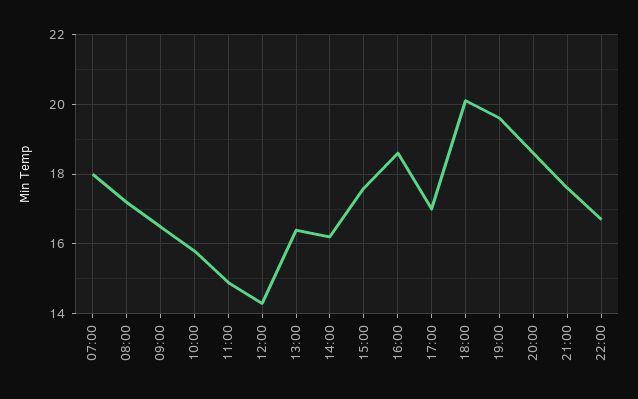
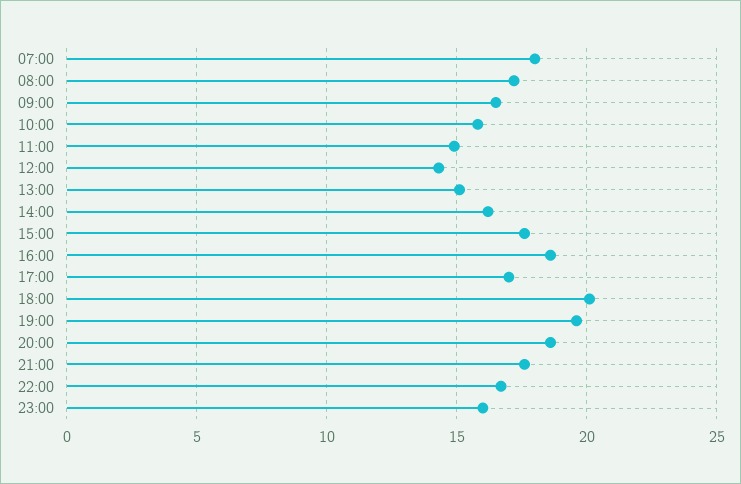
13:00: 16.5 -> 15
23:00: none -> 16

